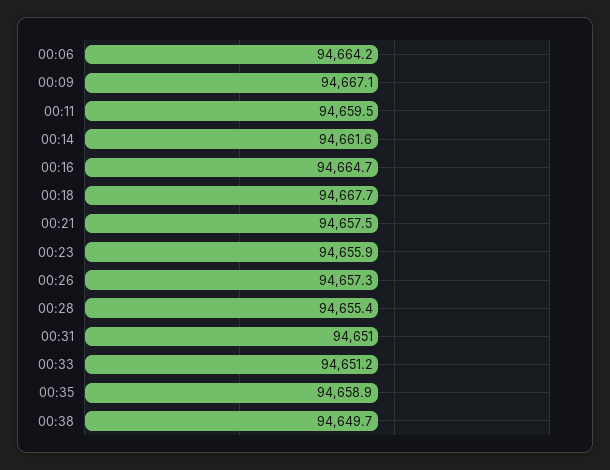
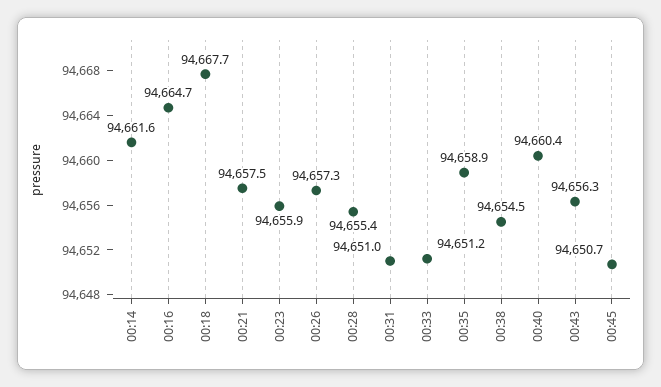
00:06: 94664.2 -> none
00:09: 94667.1 -> none
00:11: 94659.5 -> none
00:38: 94649.7 -> 94654.5
00:40: none -> 94660.4
00:43: none -> 94656.3
00:45: none -> 94650.7

